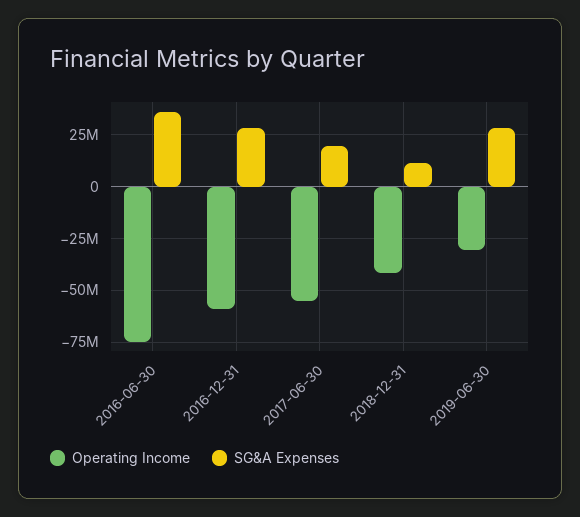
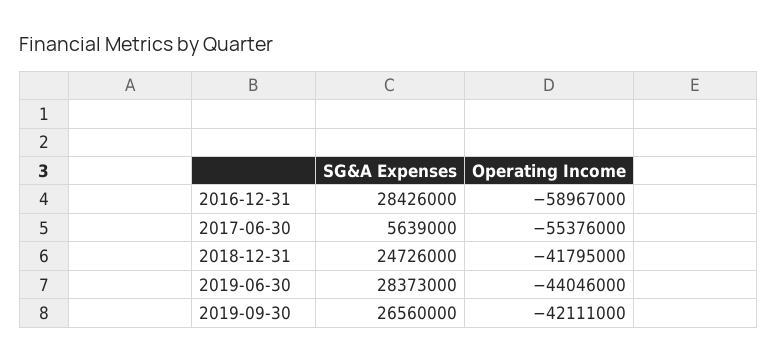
Operating Income, 2016-06-30: -75000000 -> none
SG&A Expenses, 2016-06-30: 35000000 -> none
SG&A Expenses, 2017-06-30: 20000000 -> 5639000
SG&A Expenses, 2018-12-31: 10000000 -> 24726000
Operating Income, 2019-06-30: -30000000 -> -44046000
SG&A Expenses, 2019-09-30: none -> 26560000
Operating Income, 2019-09-30: none -> -42111000

